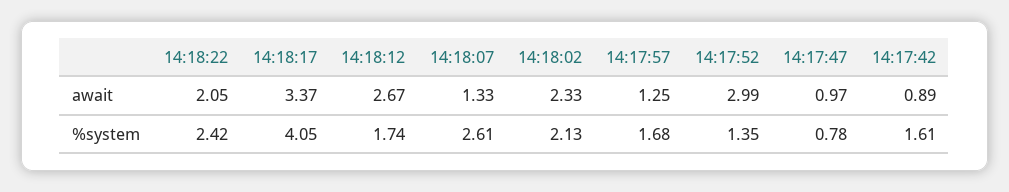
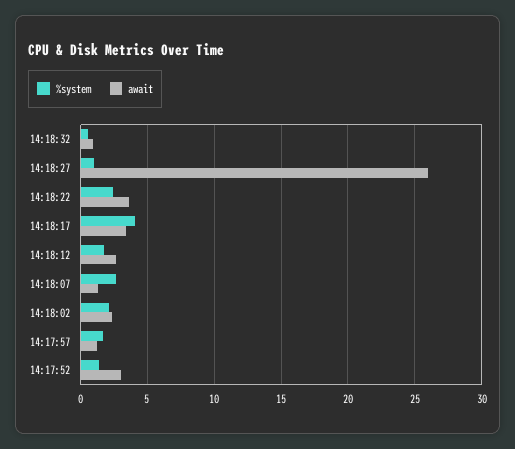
await, 14:18:22: 2.05 -> 3.5
await, 14:17:47: 0.97 -> none
await, 14:17:42: 0.89 -> none
%system, 14:17:47: 0.78 -> none
%system, 14:17:42: 1.61 -> none
%system, 14:18:32: none -> 0.5
await, 14:18:32: none -> 1
%system, 14:18:27: none -> 1
await, 14:18:27: none -> 26

